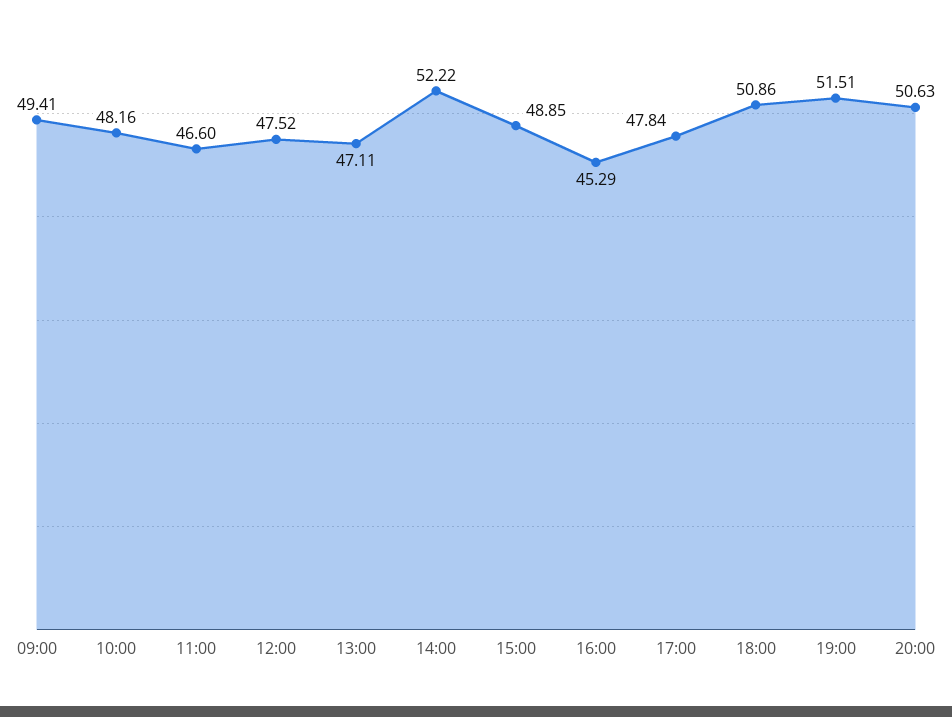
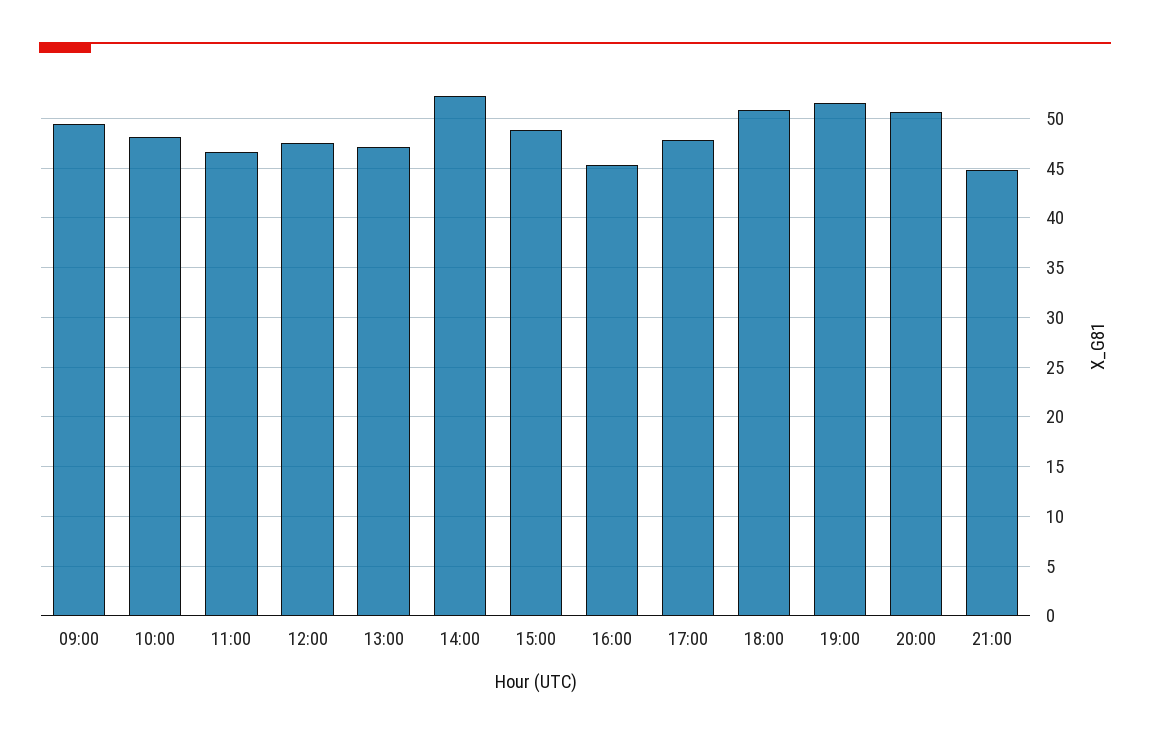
21:00: none -> 45

